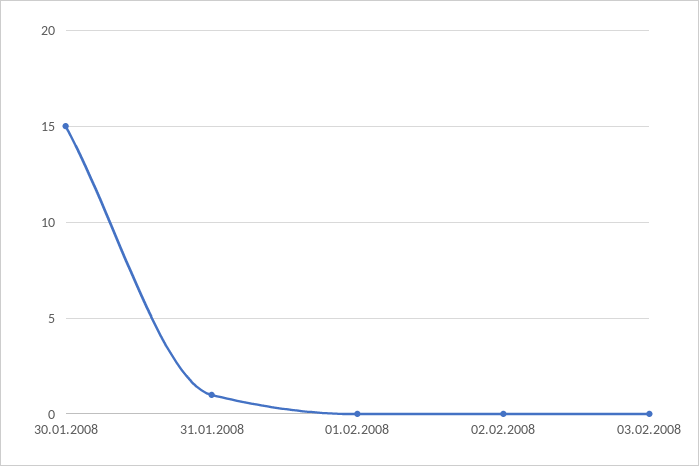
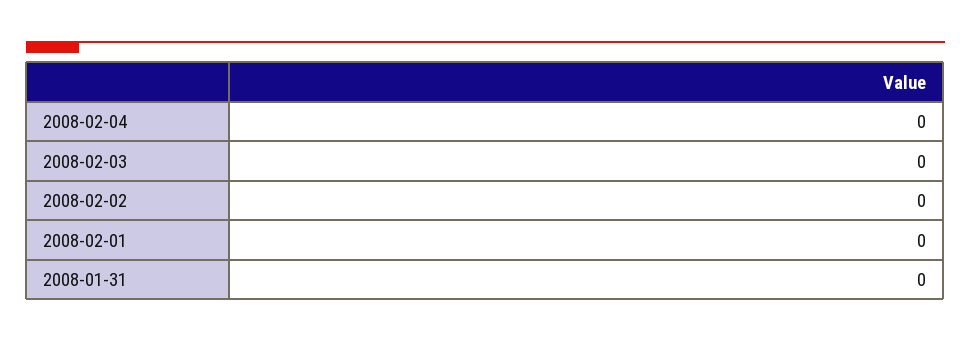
30.01.2008: 15 -> none
31.01.2008: 1 -> 0
2008-02-04: none -> 0

